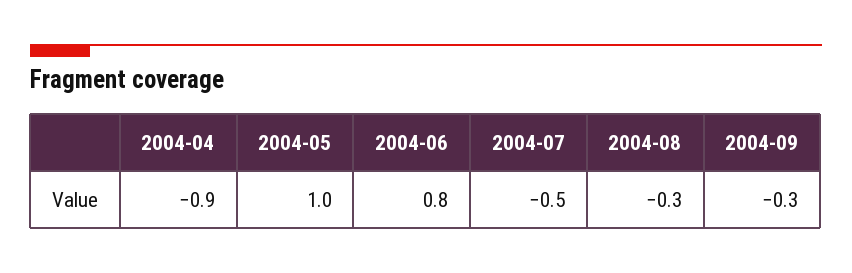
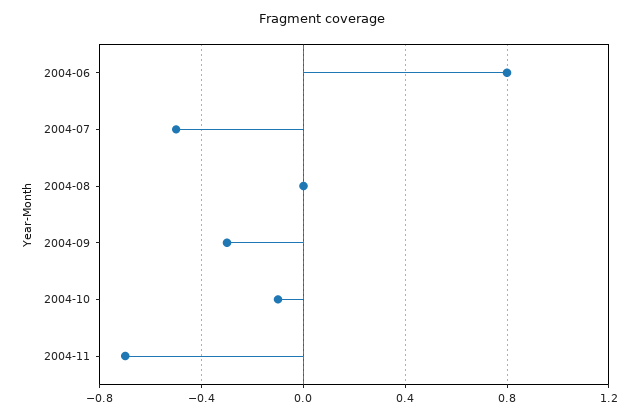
2004-04: -0.9 -> none
2004-05: 1 -> none
2004-08: -0.3 -> 0
2004-10: none -> -0.1
2004-11: none -> -0.7

